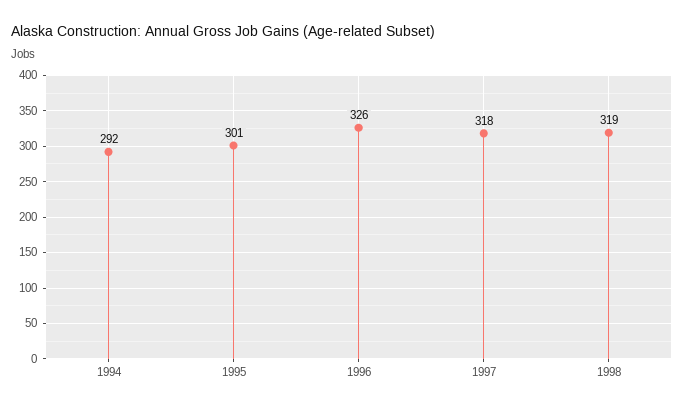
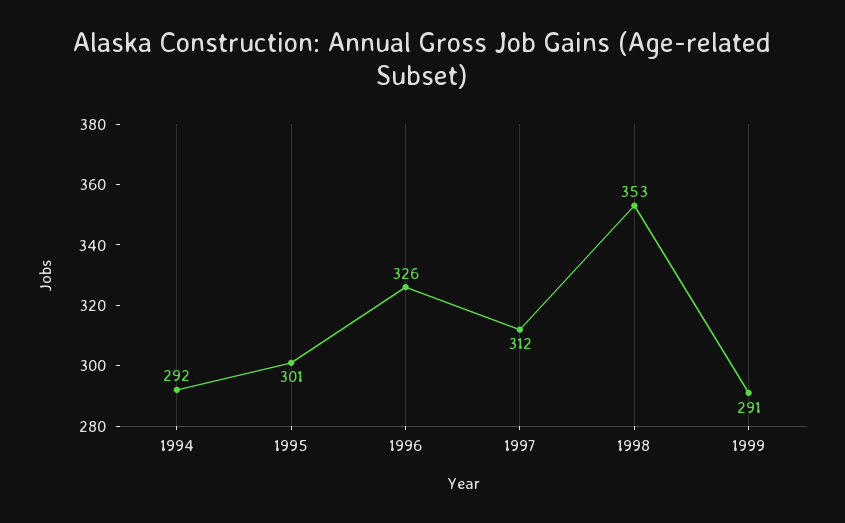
1997: 318 -> 312
1998: 319 -> 353
1999: none -> 291

